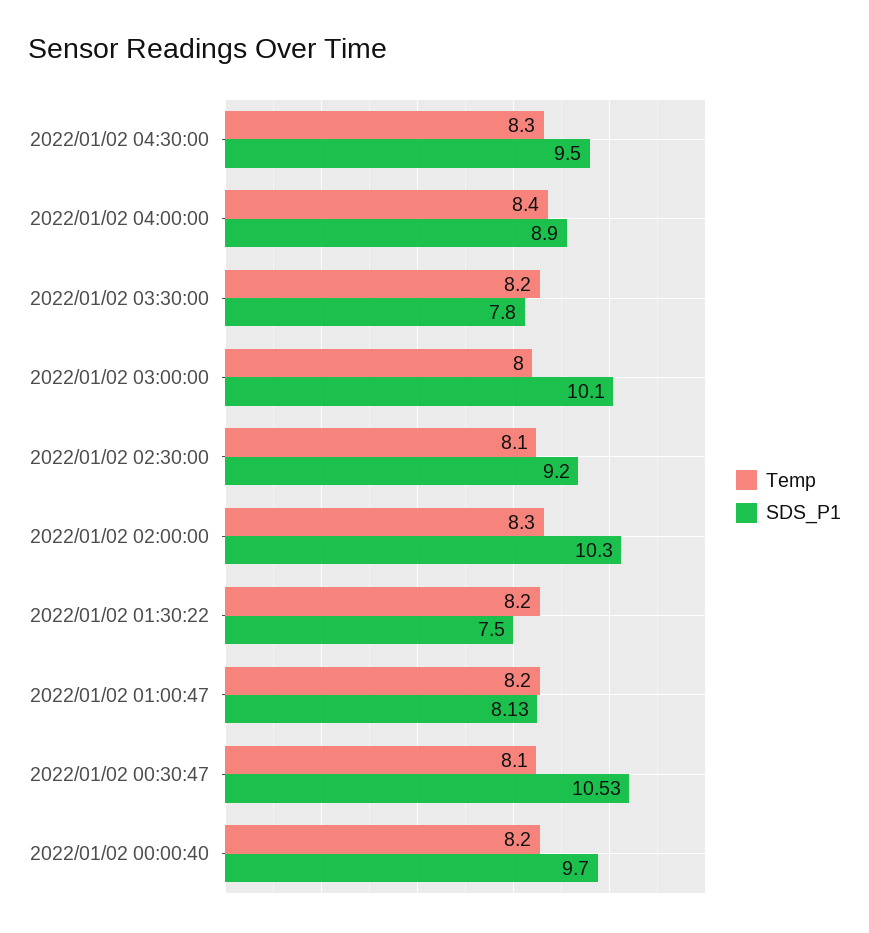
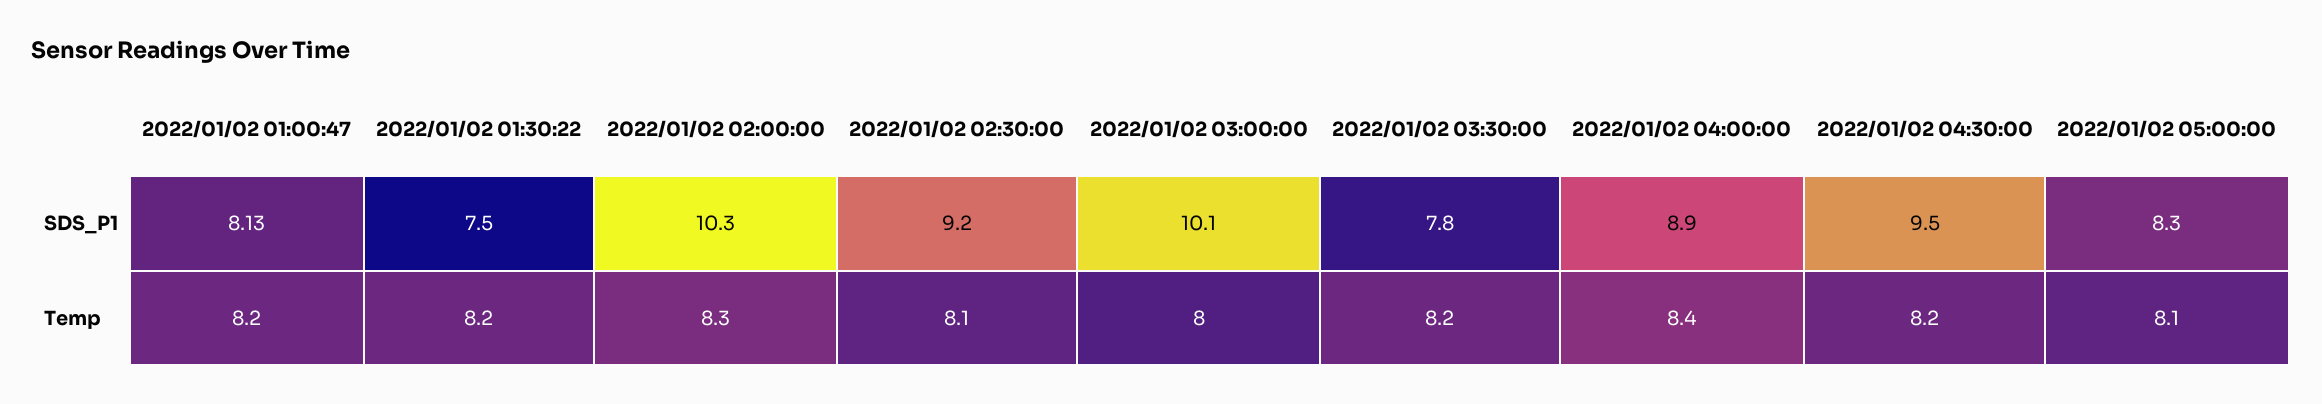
Temp, 2022/01/02 04:30:00: 8.3 -> 8.2
Temp, 2022/01/02 00:30:47: 8.1 -> none
SDS_P1, 2022/01/02 00:30:47: 10.53 -> none
Temp, 2022/01/02 00:00:40: 8.2 -> none
SDS_P1, 2022/01/02 00:00:40: 9.7 -> none
SDS_P1, 2022/01/02 05:00:00: none -> 8.3
Temp, 2022/01/02 05:00:00: none -> 8.1

